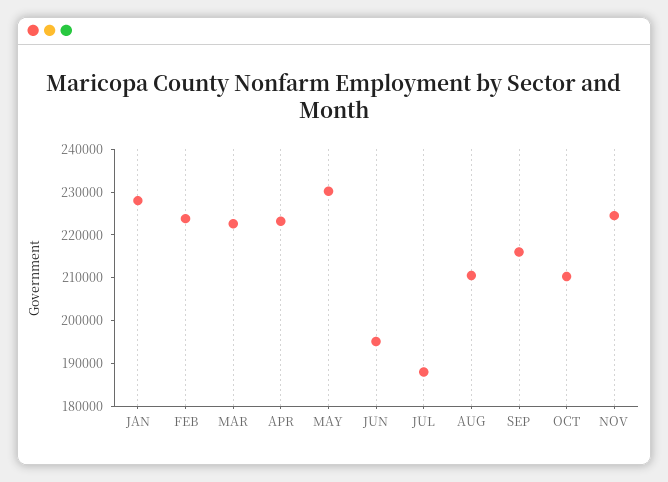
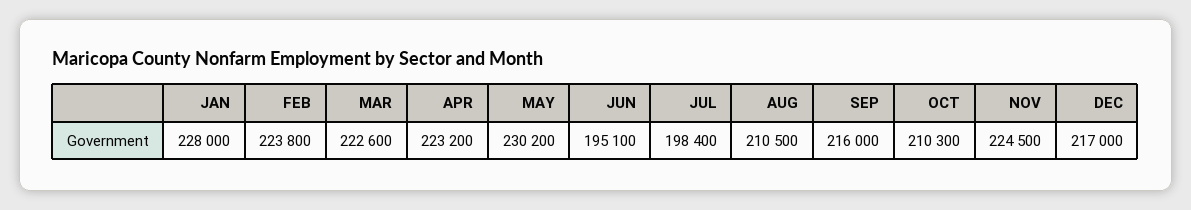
JUL: 188000 -> 198400
DEC: none -> 217000

